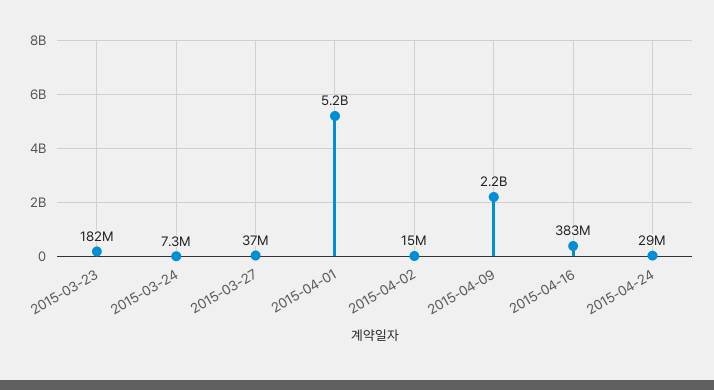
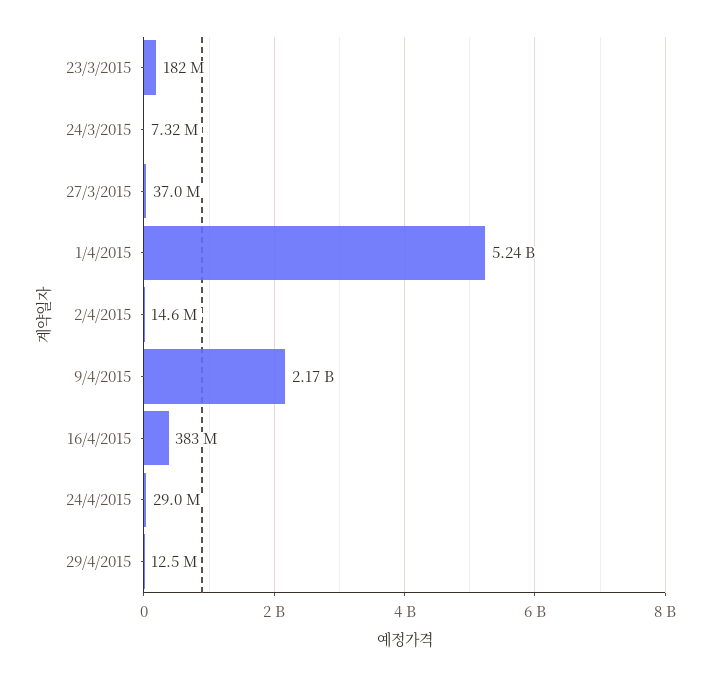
29/4/2015: none -> 12500000

